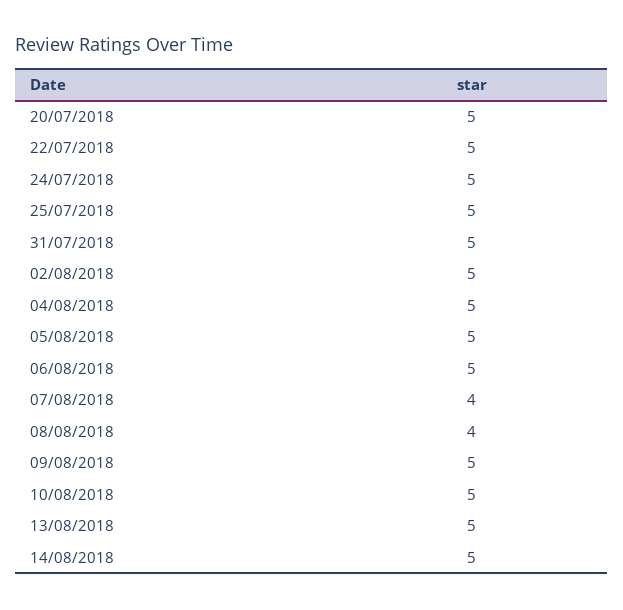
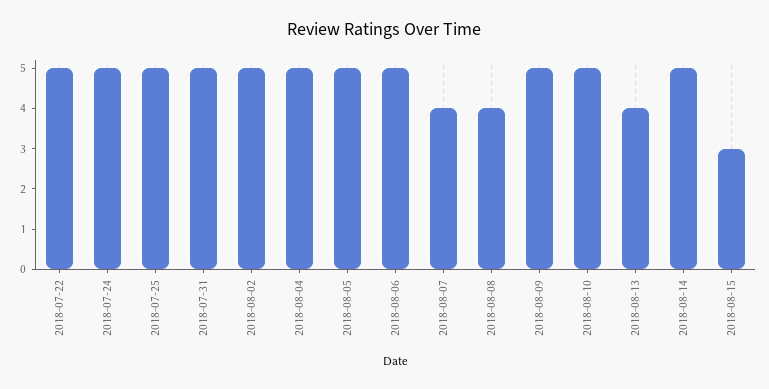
20/07/2018: 5 -> none
13/08/2018: 5 -> 4
2018-08-15: none -> 3

